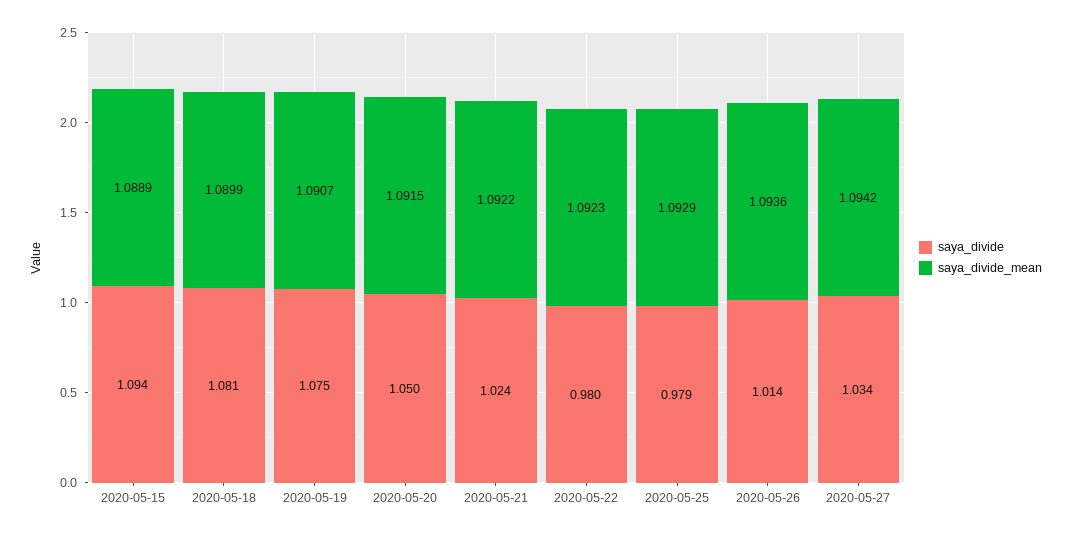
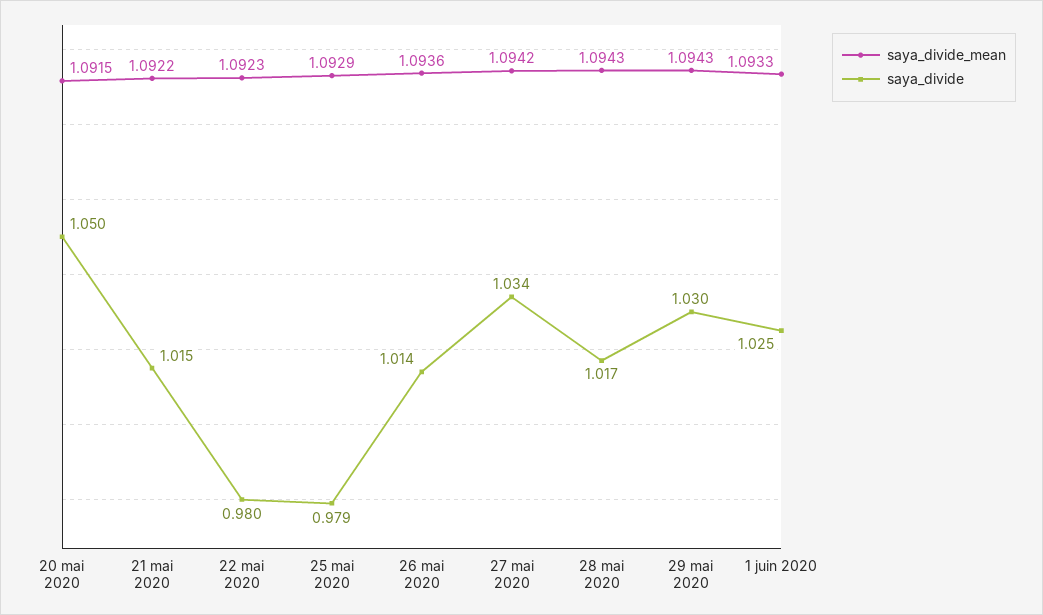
saya_divide, 2020-05-15: 1.094 -> none
saya_divide_mean, 2020-05-15: 1.0889 -> none
saya_divide, 2020-05-18: 1.081 -> none
saya_divide_mean, 2020-05-18: 1.0899 -> none
saya_divide, 2020-05-19: 1.075 -> none
saya_divide_mean, 2020-05-19: 1.0907 -> none
saya_divide, 2020-05-21: 1.024 -> 1.015
saya_divide_mean, 28 mai 2020: none -> 1.0943
saya_divide, 28 mai 2020: none -> 1.017
saya_divide_mean, 29 mai 2020: none -> 1.0943
saya_divide, 29 mai 2020: none -> 1.03
saya_divide_mean, 1 juin 2020: none -> 1.0933
saya_divide, 1 juin 2020: none -> 1.025

